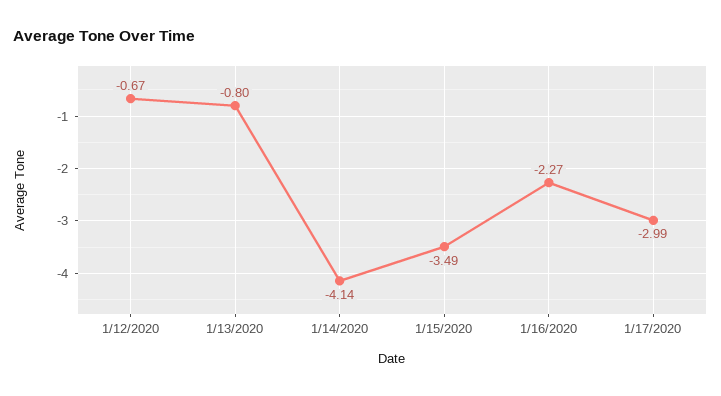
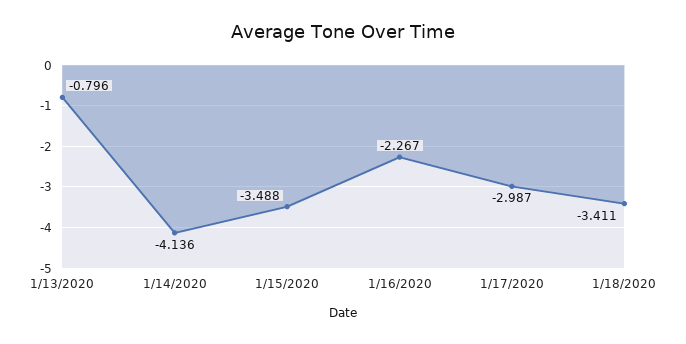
1/12/2020: -0.67 -> none
1/18/2020: none -> -3.411

